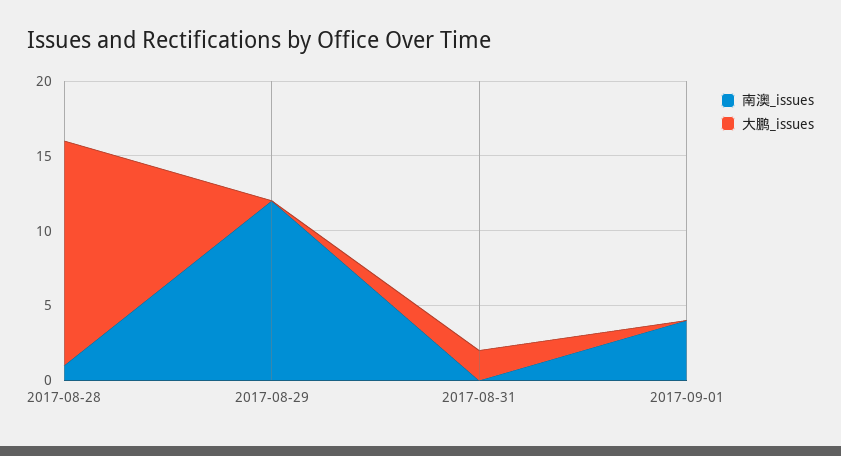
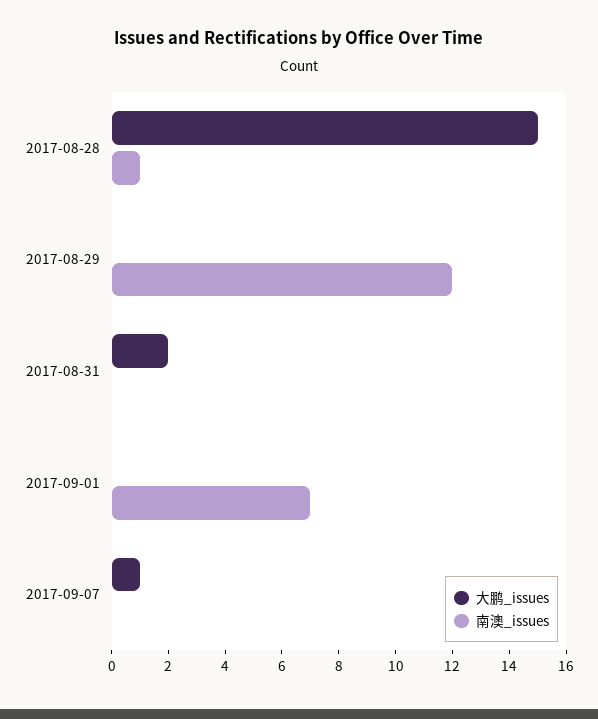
南澳_issues, 2017-09-01: 4 -> 7
大鹏_issues, 2017-09-07: none -> 1
南澳_issues, 2017-09-07: none -> 0

